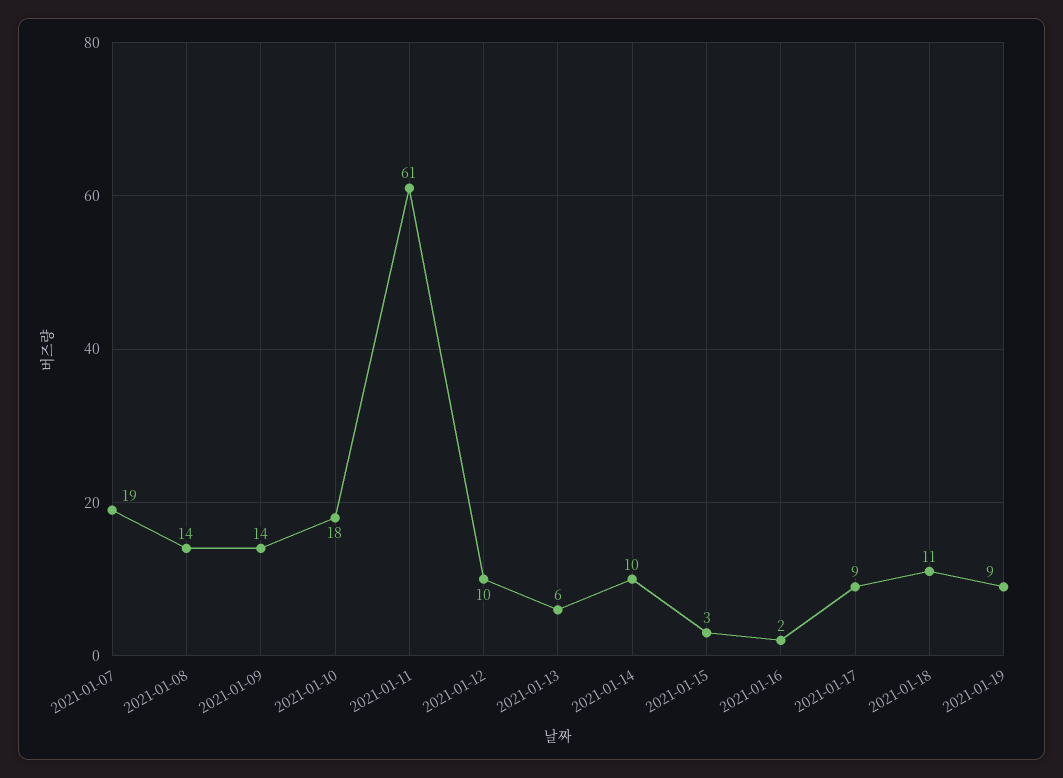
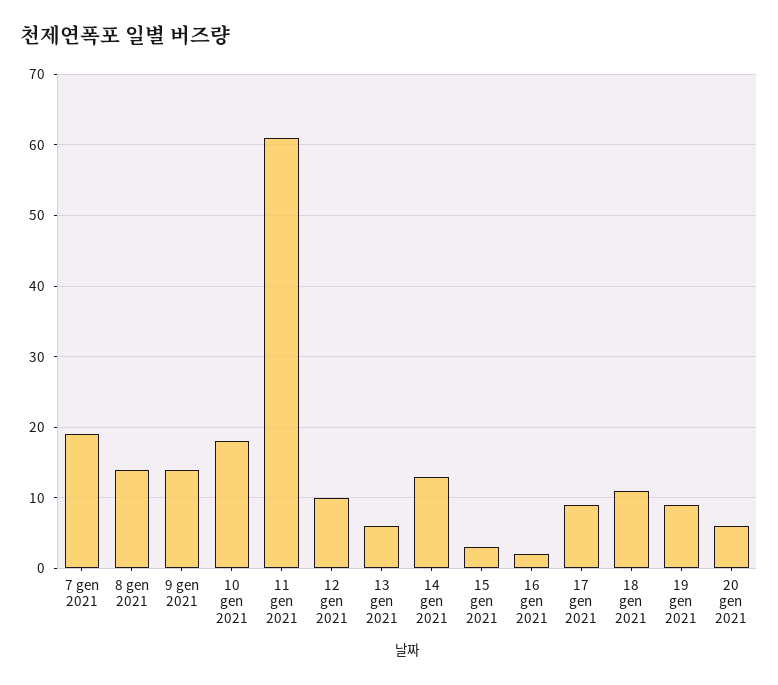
2021-01-14: 10 -> 13
20 gen 2021: none -> 6

